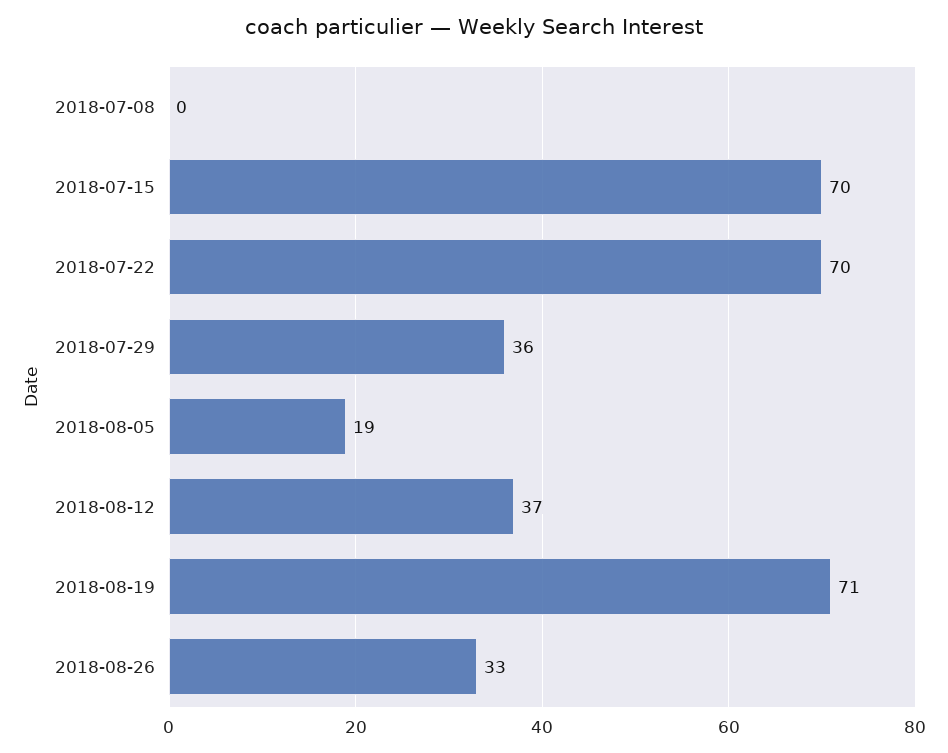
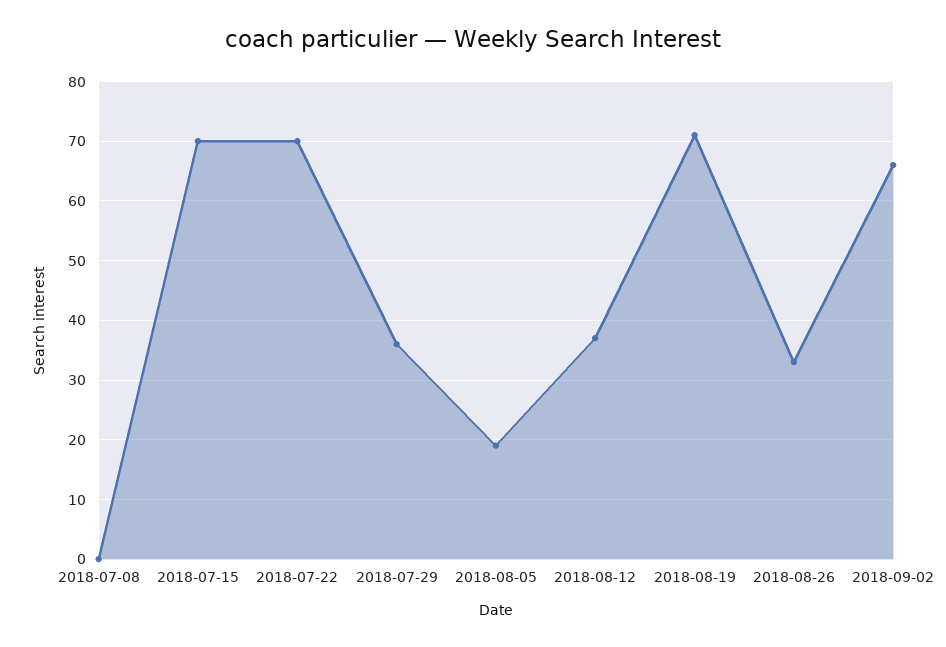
2018-09-02: none -> 65

